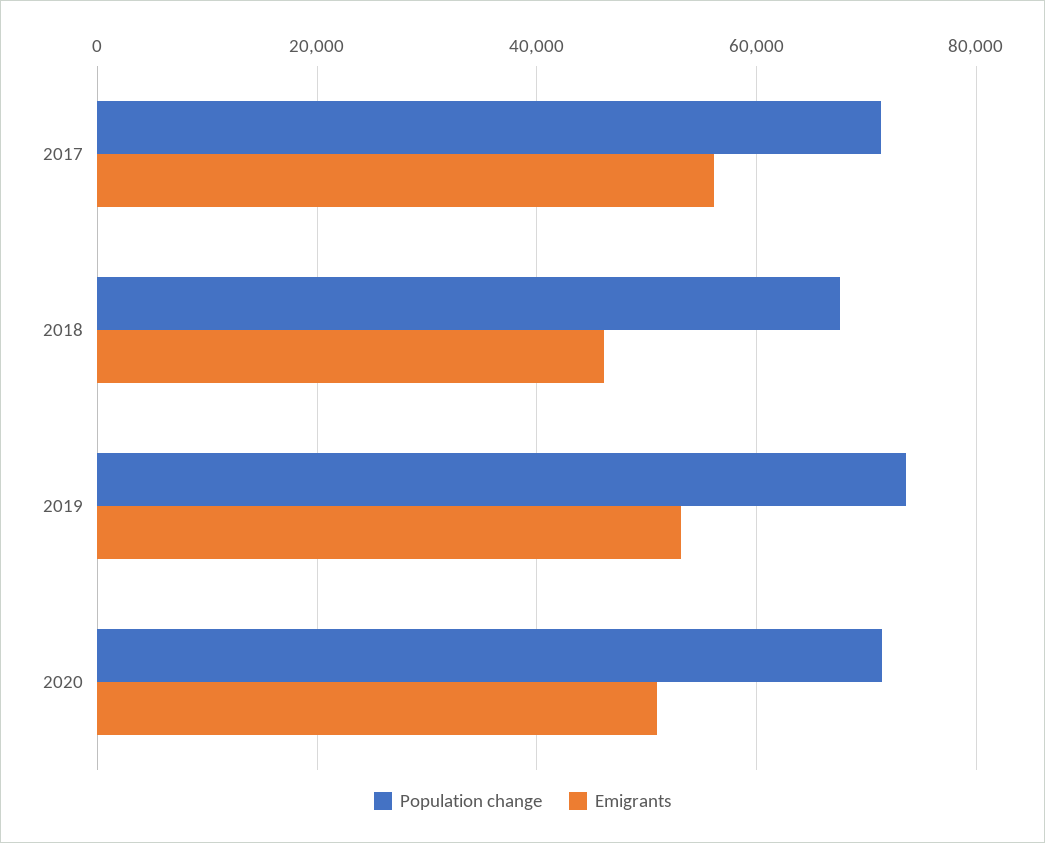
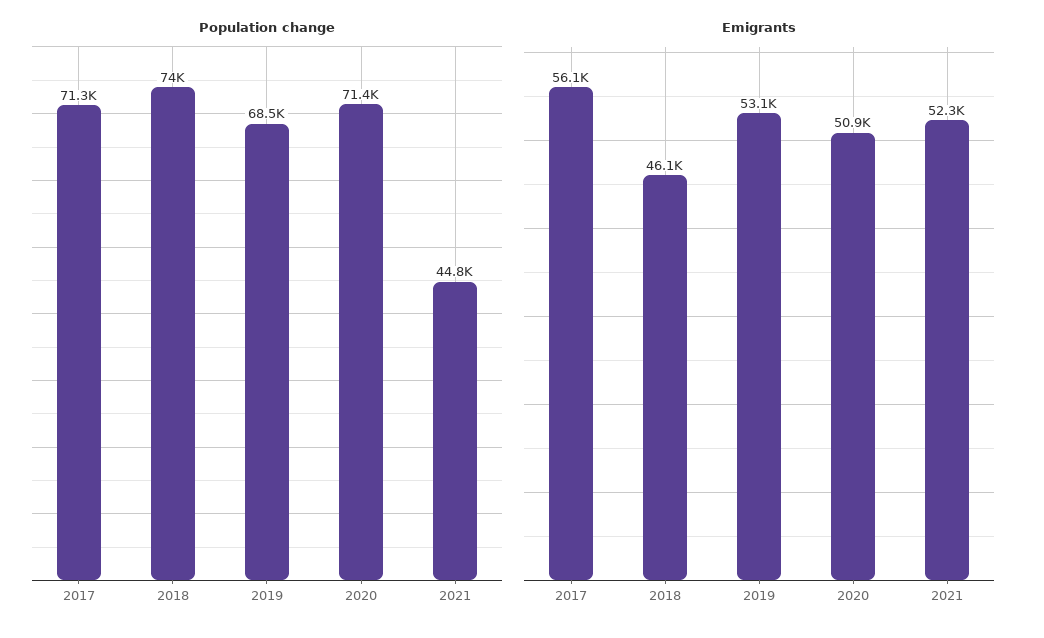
Population change, 2018: 68000 -> 74000
Population change, 2019: 74000 -> 68500
Population change, 2021: none -> 44800
Emigrants, 2021: none -> 52300

